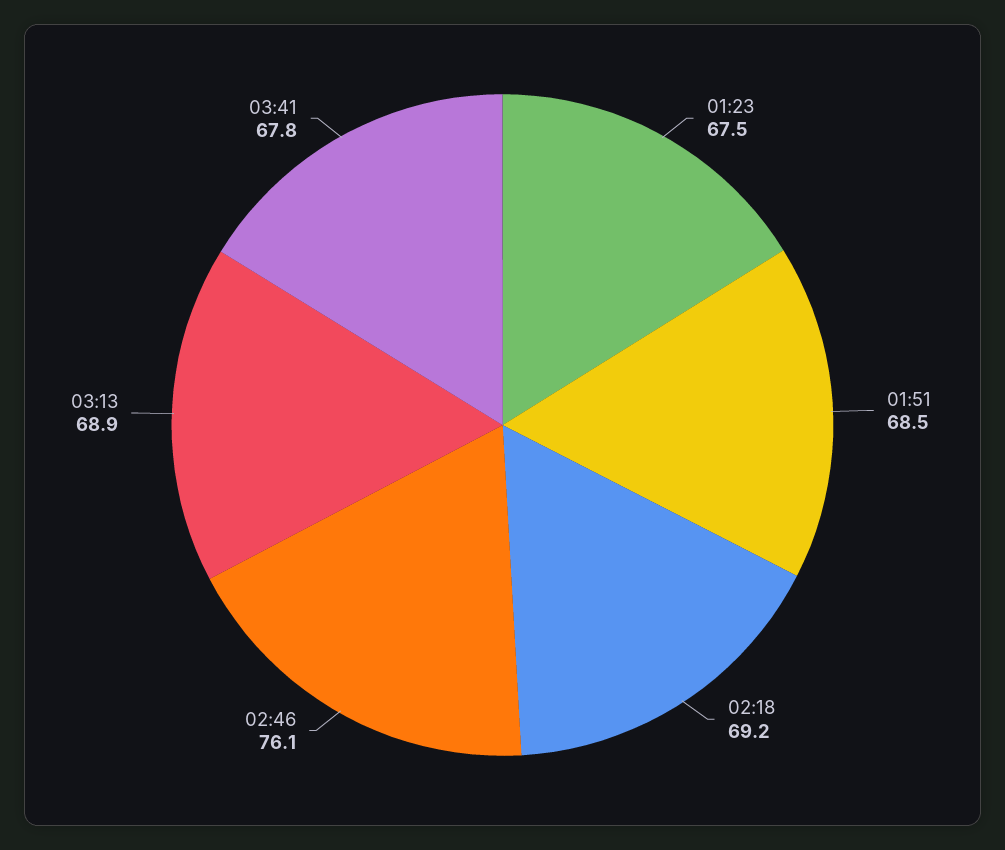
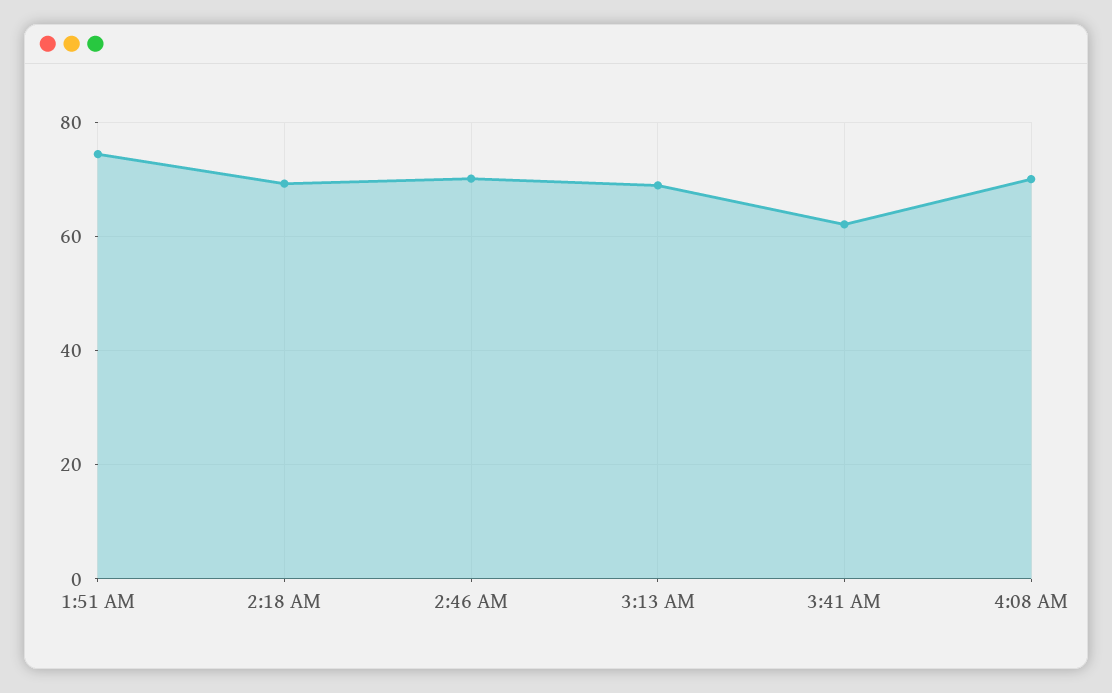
01:23: 67.5 -> none
01:51: 68.5 -> 74
02:46: 76.1 -> 70
03:41: 67.8 -> 62
4:08 AM: none -> 70

